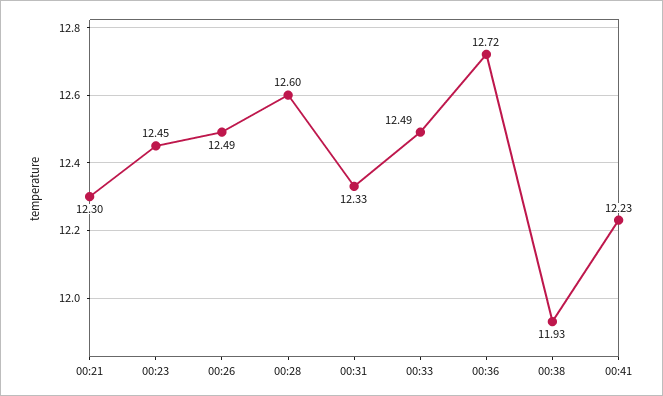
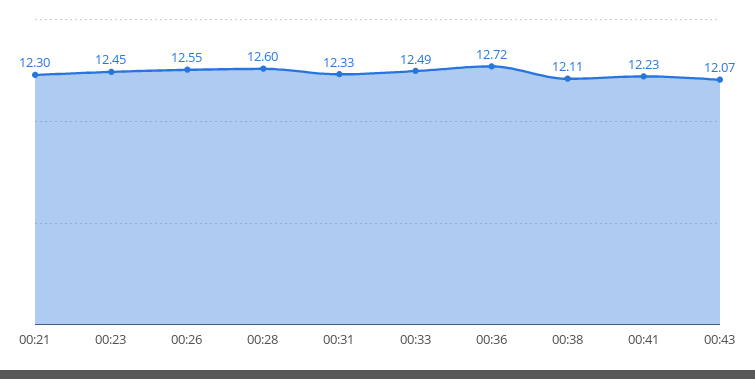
00:26: 12.49 -> 12.55
00:38: 11.93 -> 12.11
00:43: none -> 12.07

